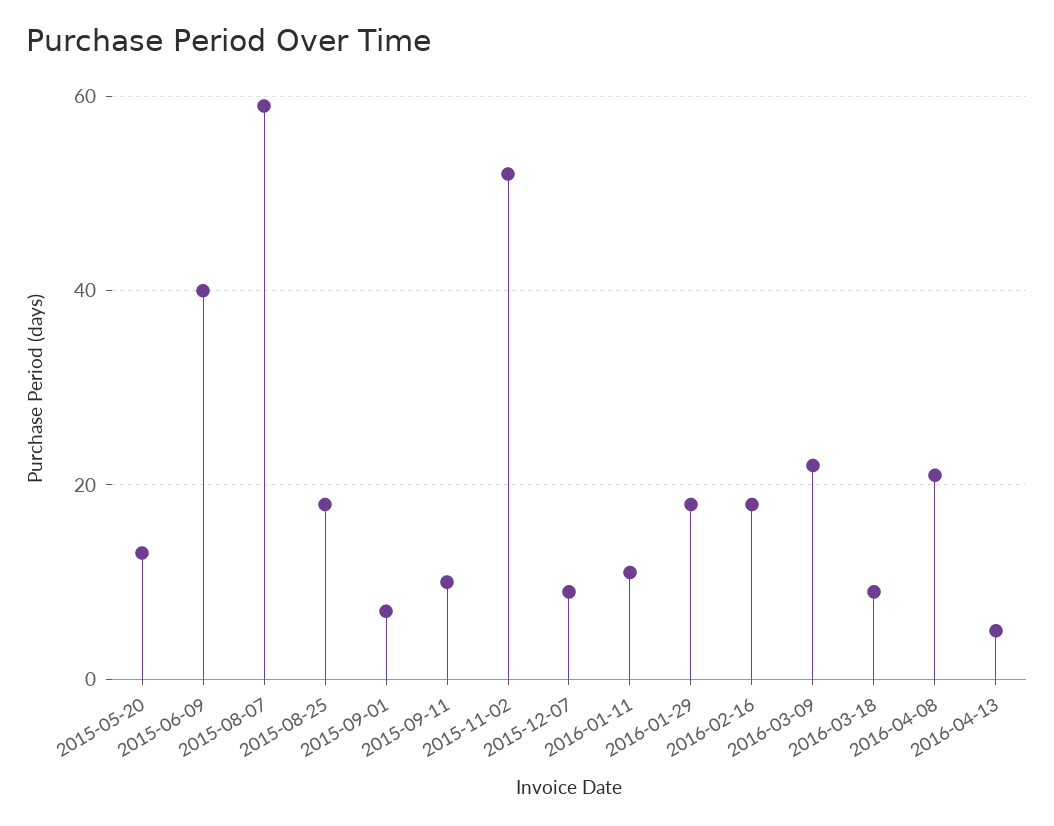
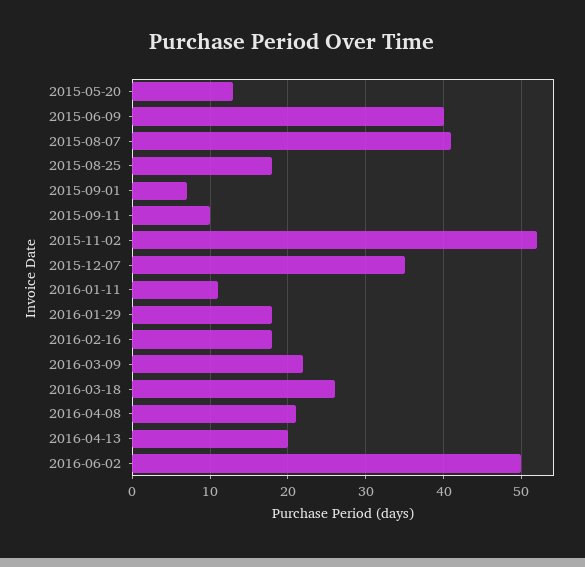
2015-08-07: 60 -> 41
2015-12-07: 10 -> 35
2016-03-18: 10 -> 26
2016-04-13: 5 -> 20
2016-06-02: none -> 50

